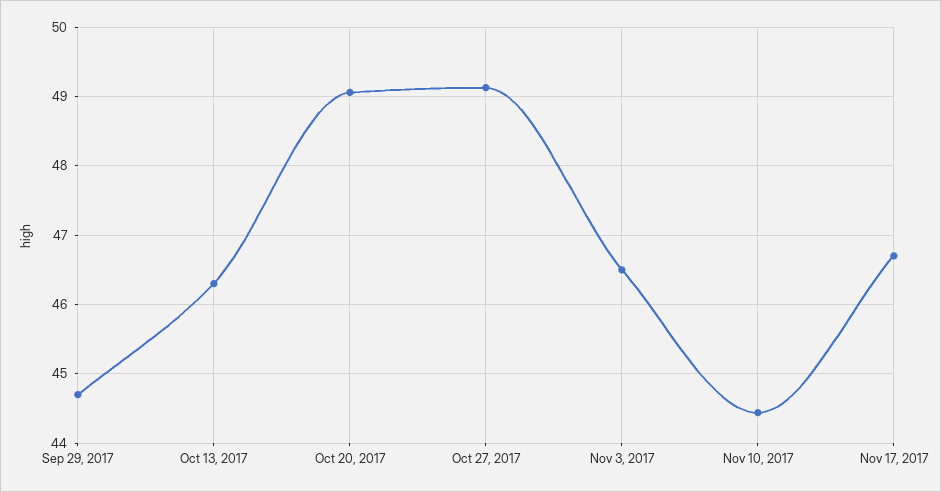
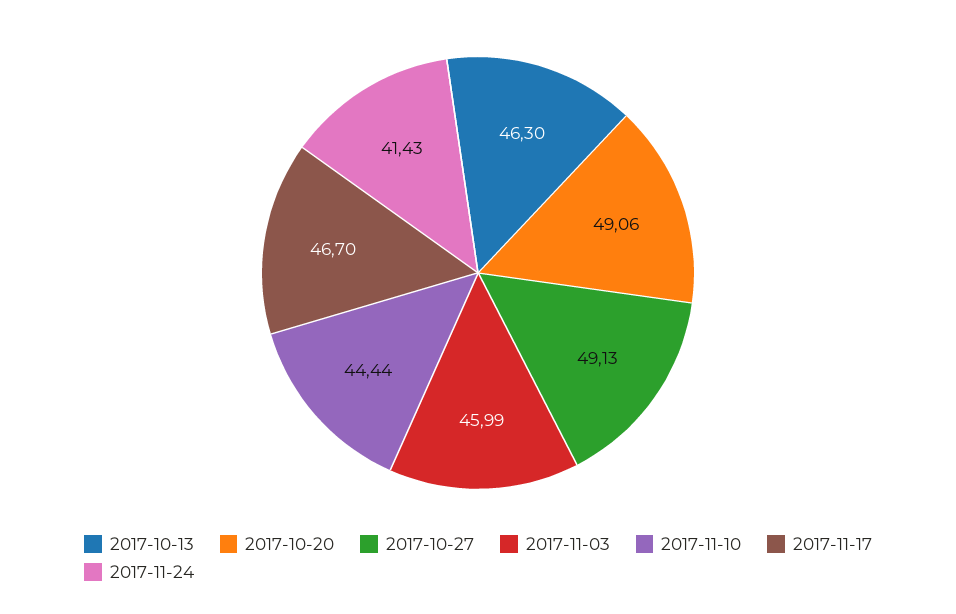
Sep 29, 2017: 44.7 -> none
Nov 3, 2017: 46.5 -> 45.99
2017-11-24: none -> 41.43

